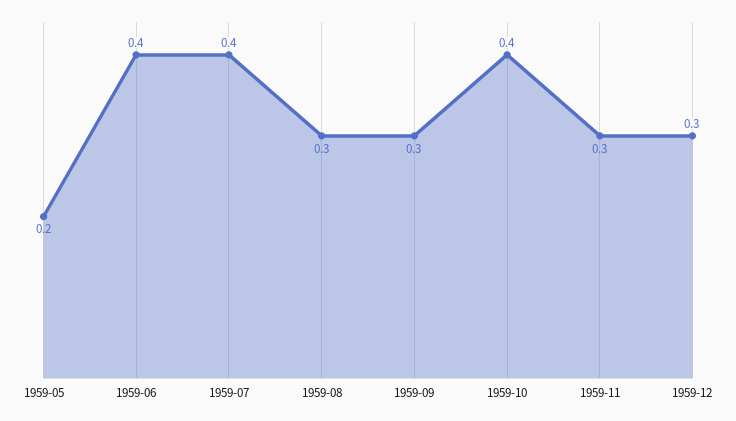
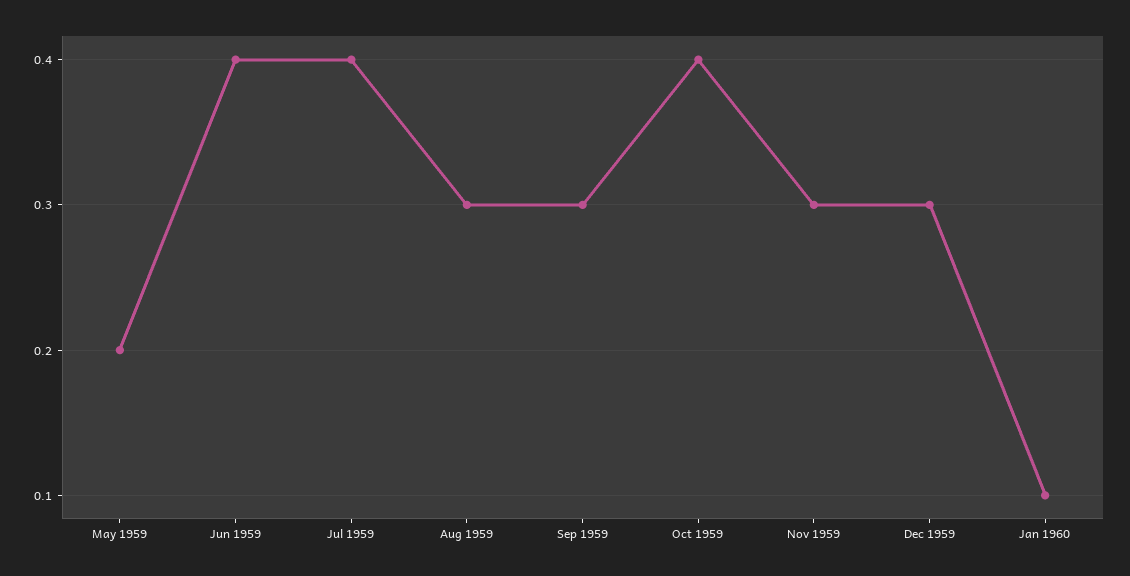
Jan 1960: none -> 0.1

